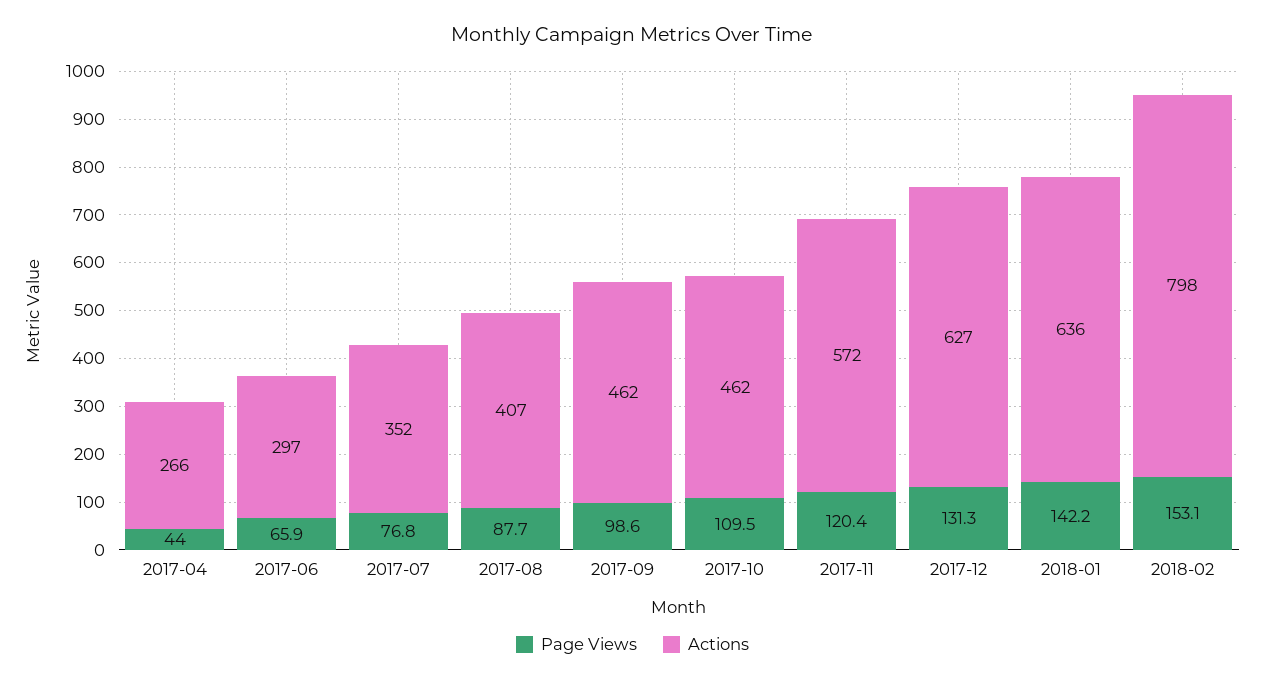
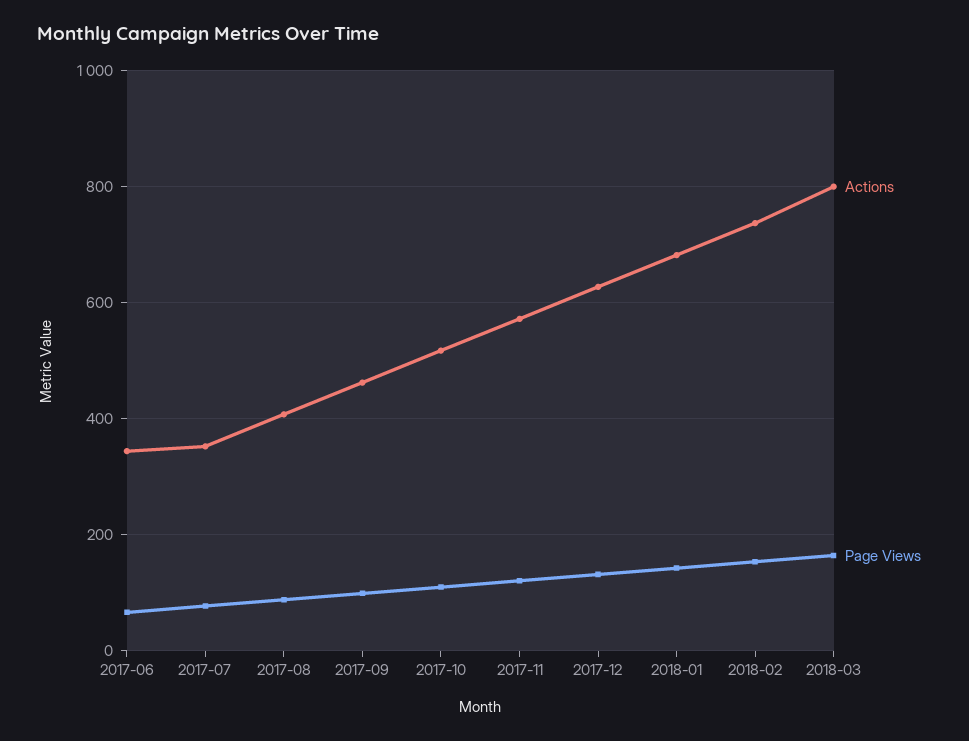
Page Views, 2017-04: 44 -> none
Actions, 2017-04: 266 -> none
Actions, 2017-06: 297 -> 340
Actions, 2017-10: 462 -> 520
Actions, 2018-01: 636 -> 680
Actions, 2018-02: 798 -> 740
Actions, 2018-03: none -> 800
Page Views, 2018-03: none -> 160

